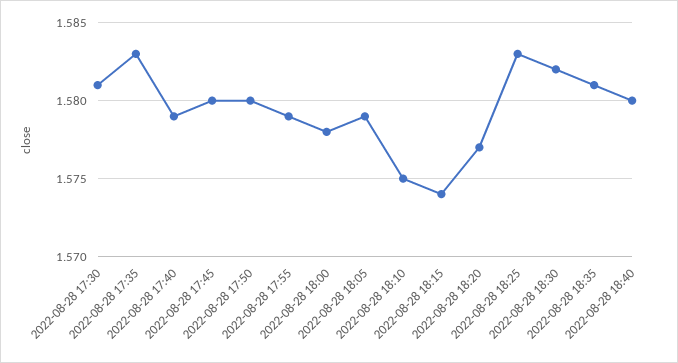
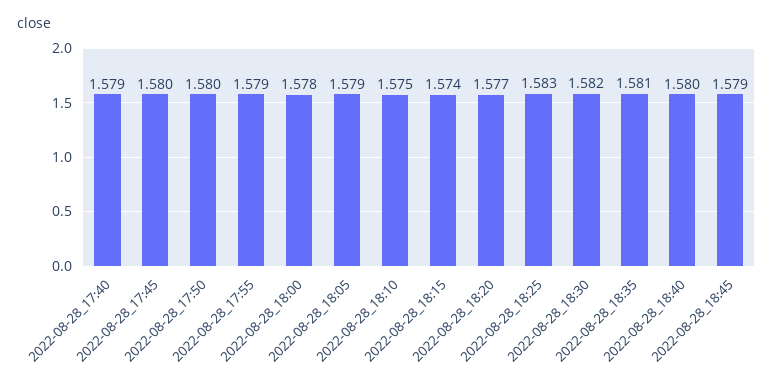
2022-08-28 17:30: 1.581 -> none
2022-08-28 17:35: 1.583 -> none
2022-08-28_18:45: none -> 1.579

